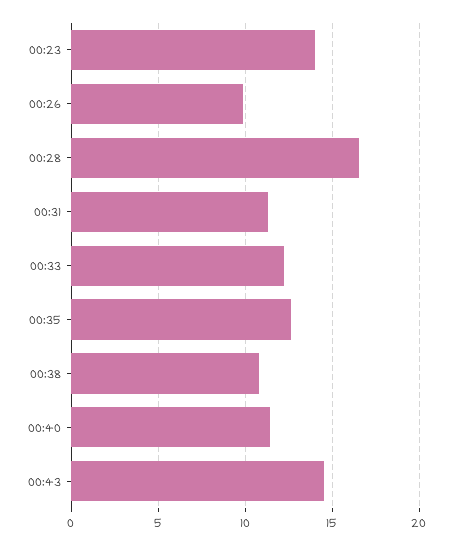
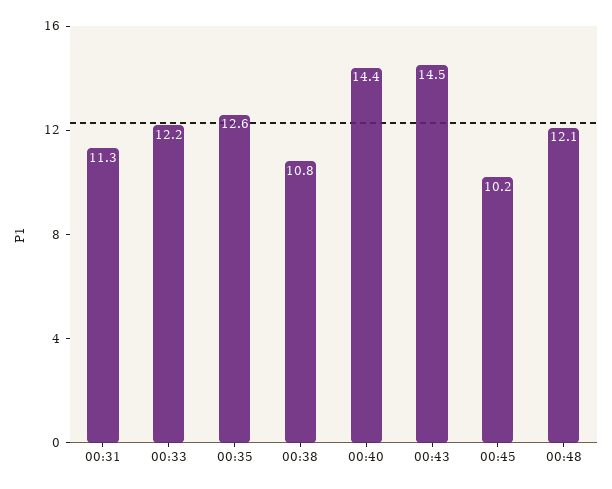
00:23: 14 -> none
00:26: 10 -> none
00:28: 16.5 -> none
00:40: 11.5 -> 14.4
00:45: none -> 10.2
00:48: none -> 12.1

